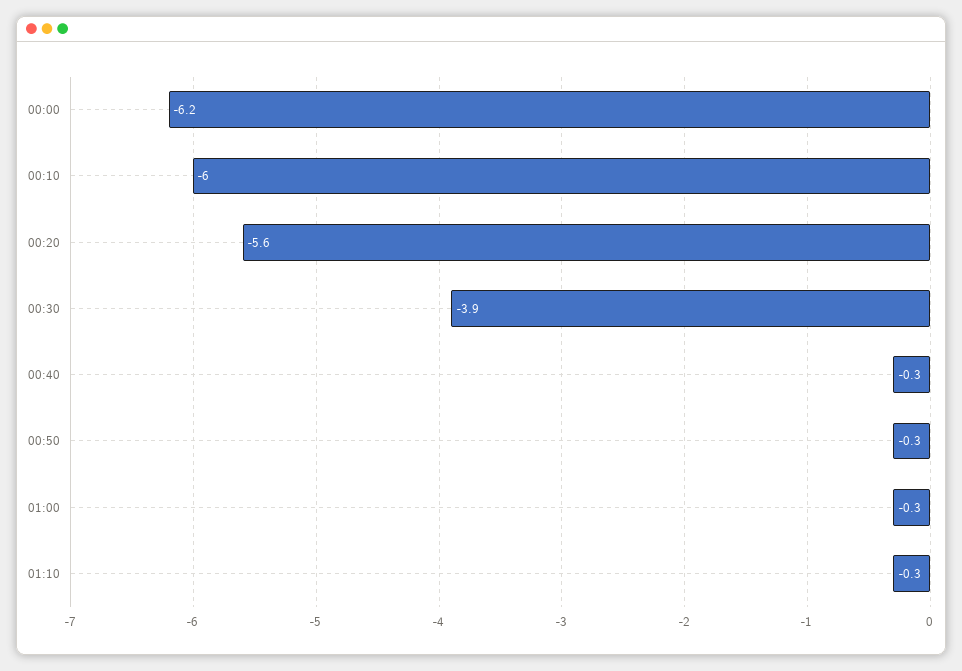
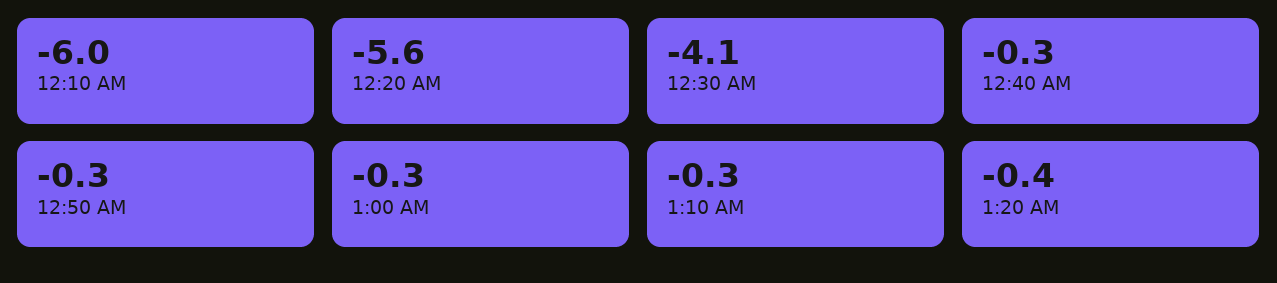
00:00: -6.2 -> none
00:30: -3.9 -> -4.1
1:20 AM: none -> -0.4

